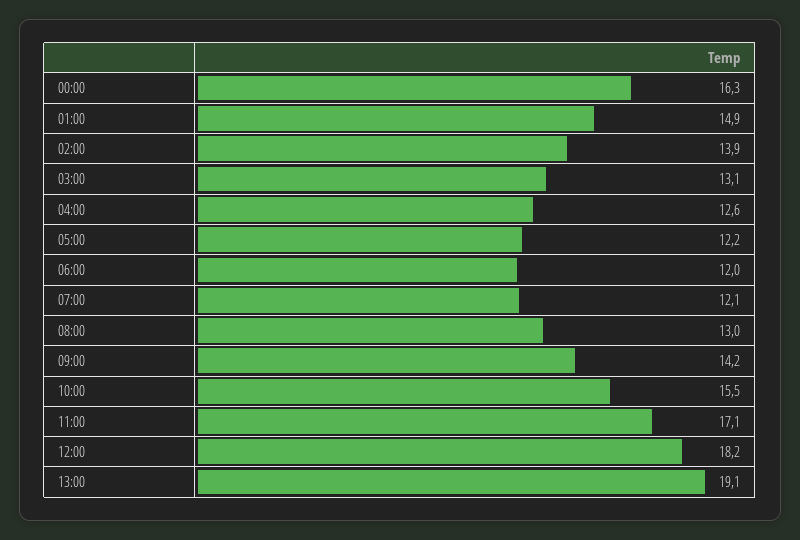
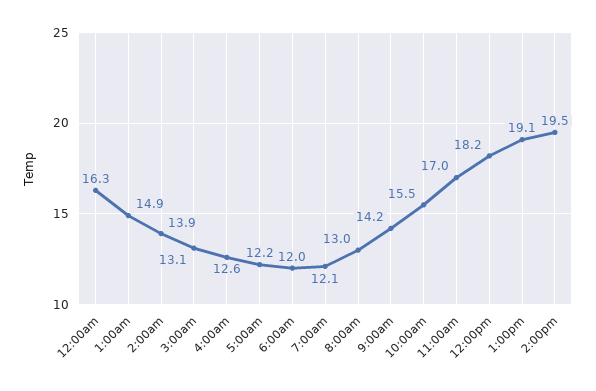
11:00: 17.1 -> 17
2:00pm: none -> 19.5

